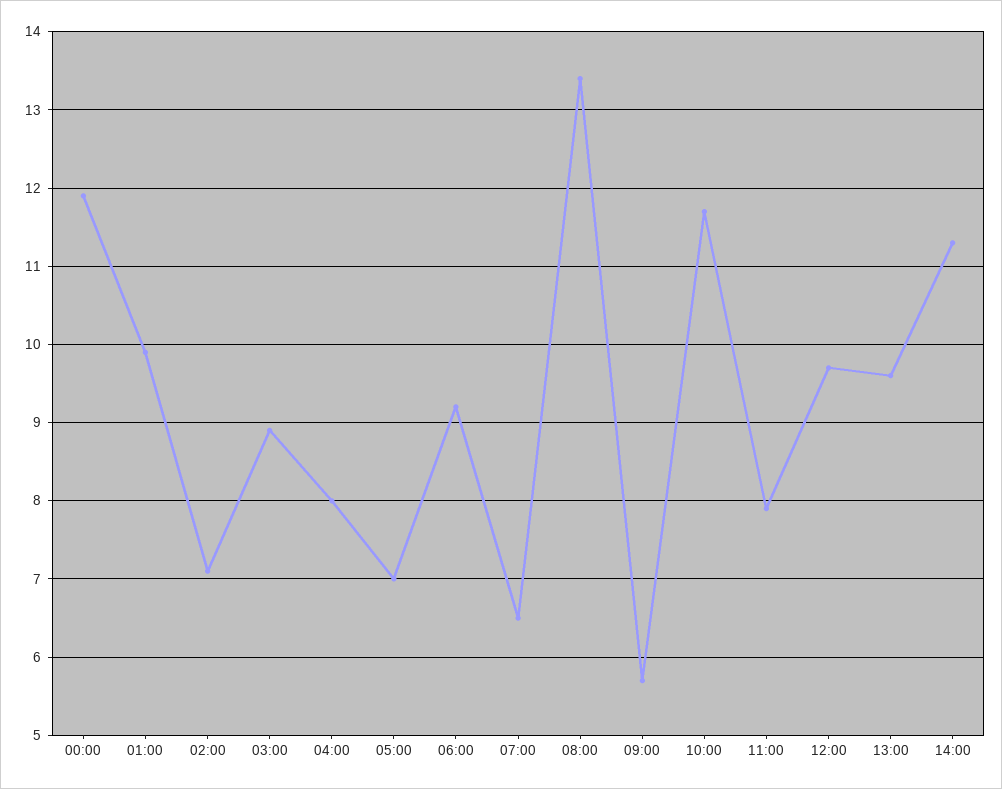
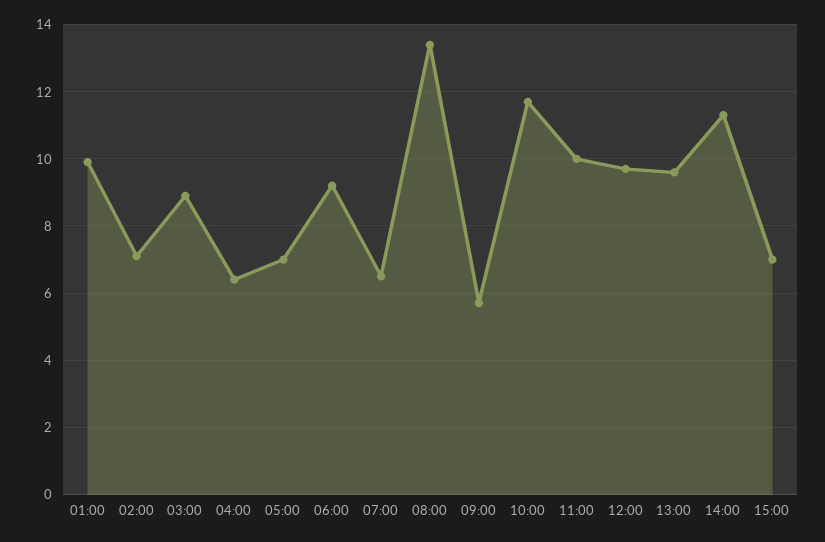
00:00: 11.9 -> none
04:00: 8 -> 6.5
11:00: 7.9 -> 10
15:00: none -> 7

